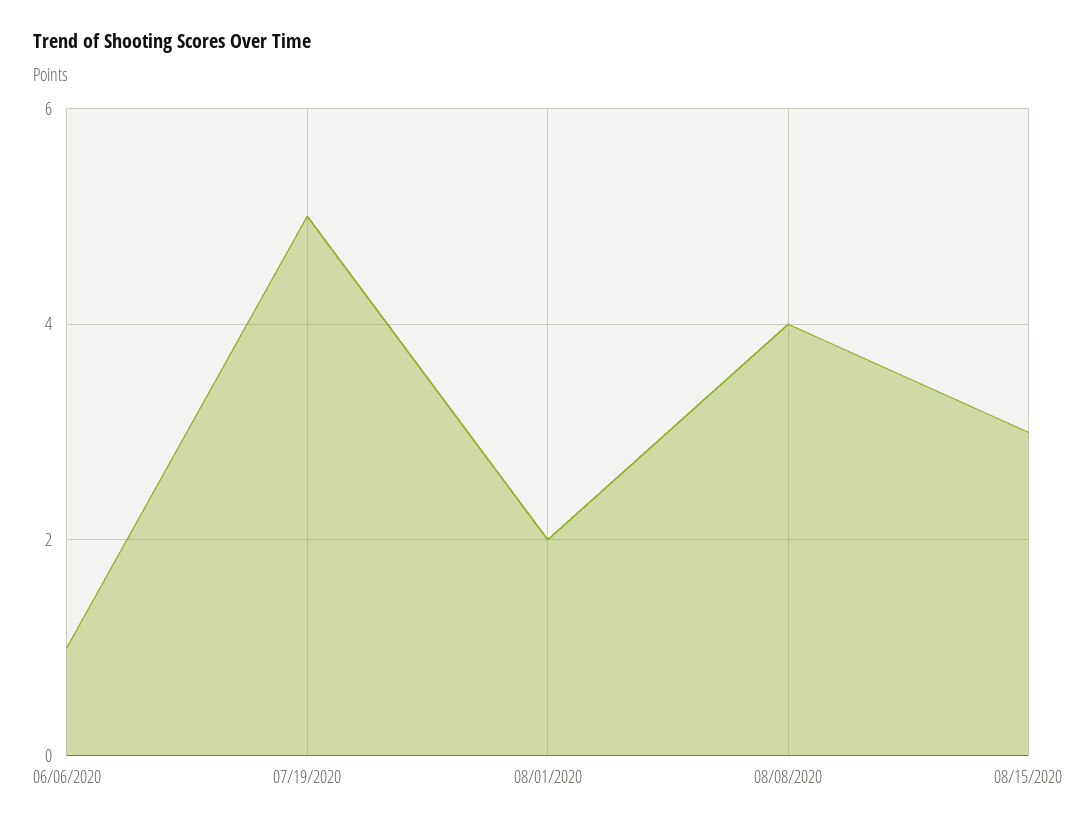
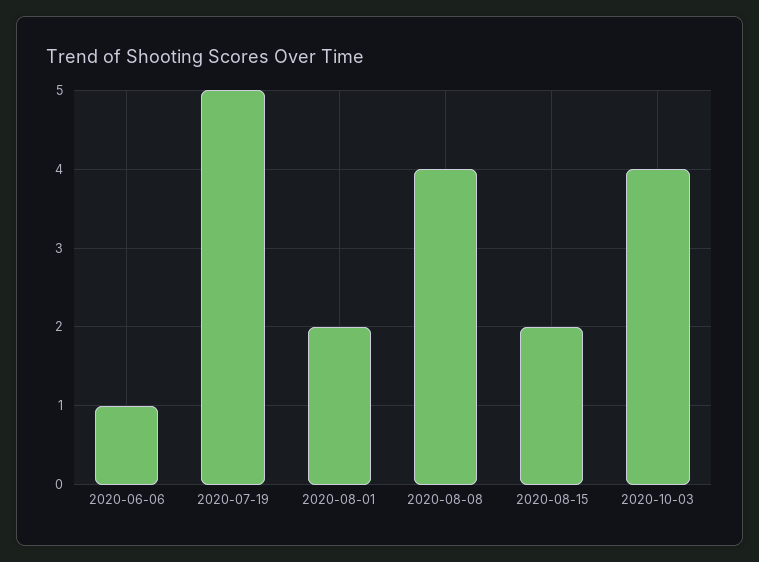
08/15/2020: 3 -> 2
2020-10-03: none -> 4

